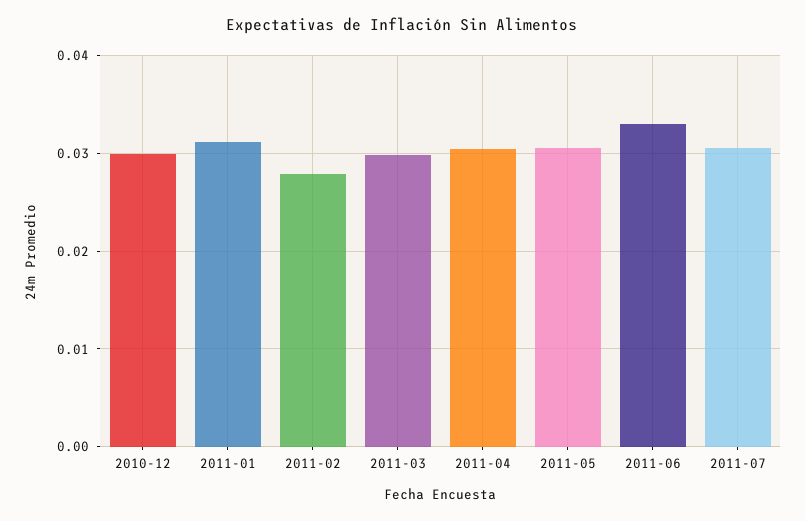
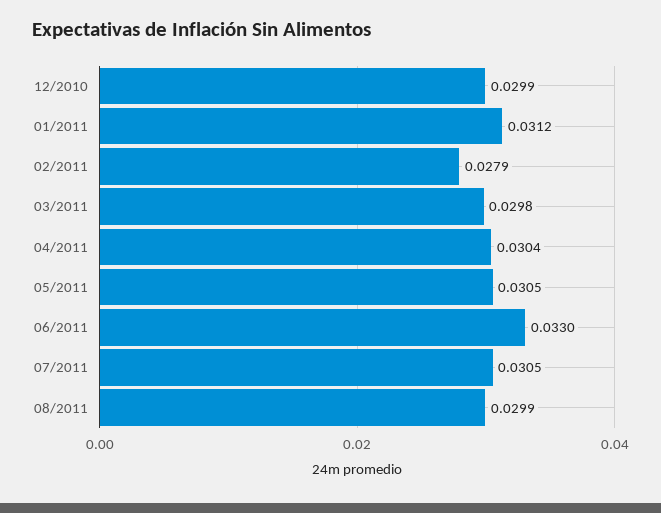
08/2011: none -> 0.0299

